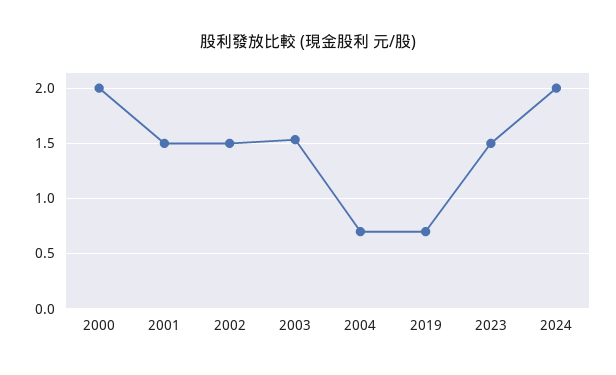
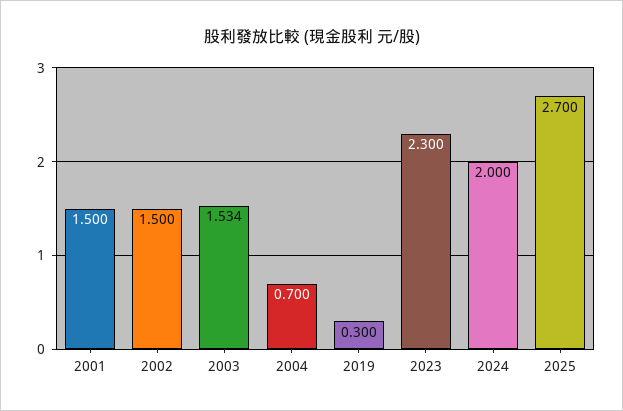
2000: 2 -> none
2019: 0.7 -> 0.3
2023: 1.5 -> 2.3
2025: none -> 2.7

